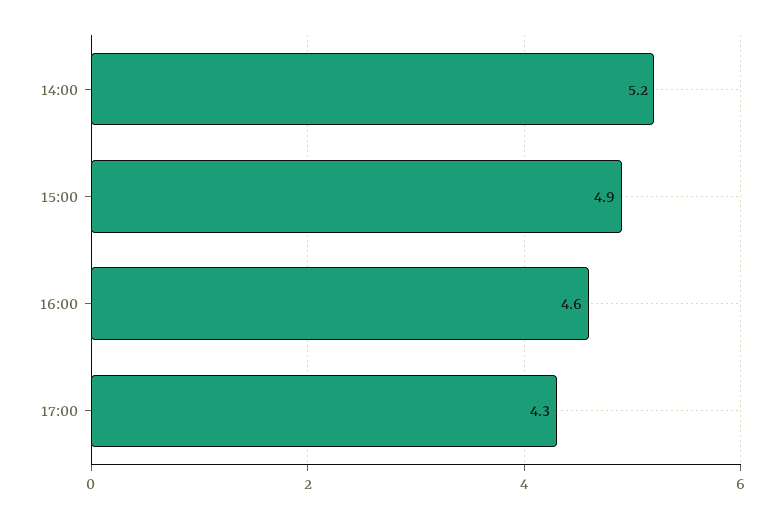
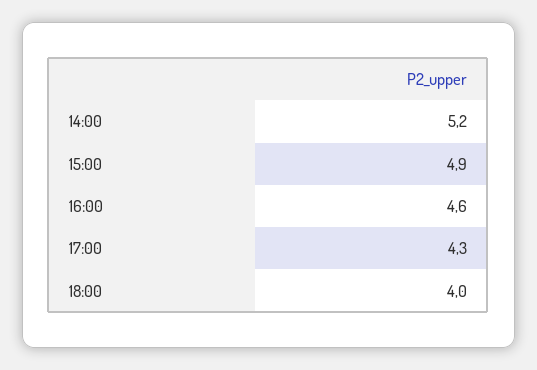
18:00: none -> 4

